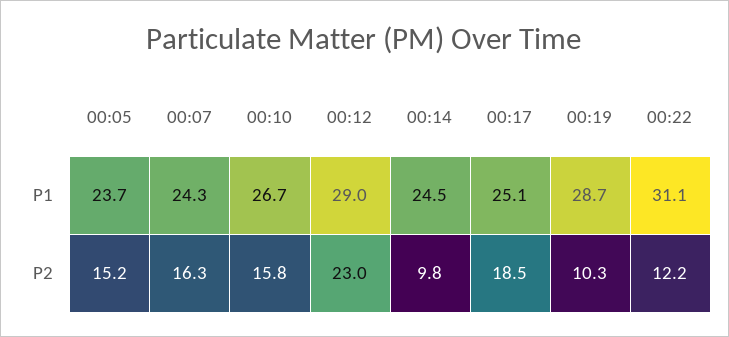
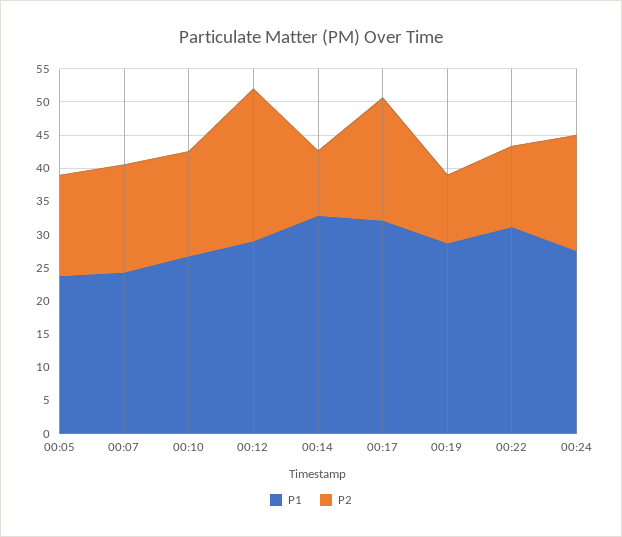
P1, 00:14: 24.5 -> 32.5
P1, 00:17: 25.1 -> 32.5
P1, 00:24: none -> 27.5
P2, 00:24: none -> 17.5

